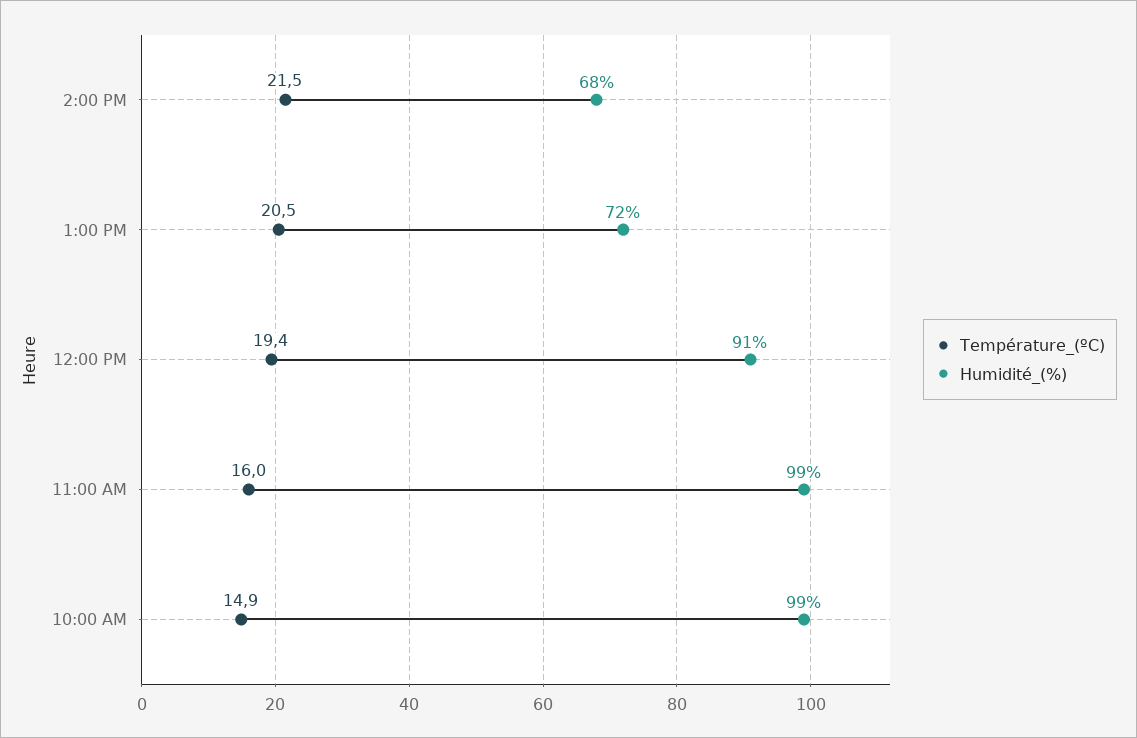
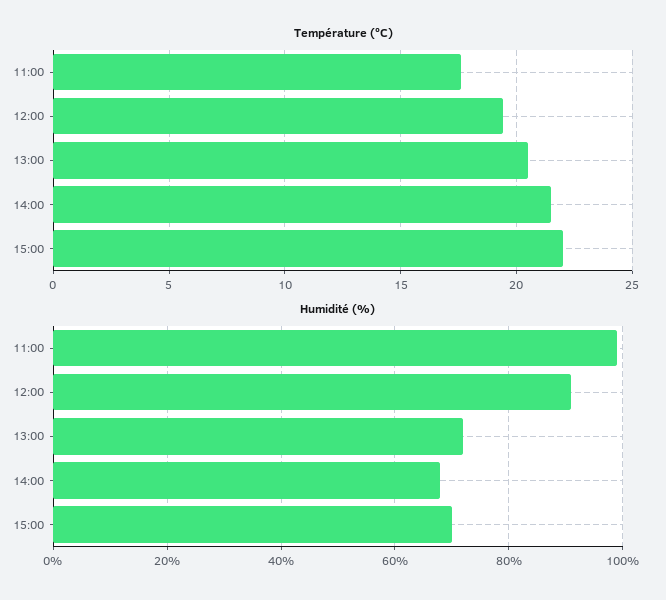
Température_(ºC), 11:00 AM: 16 -> 17.5
Température_(ºC), 10:00 AM: 14.9 -> none
Humidité_(%), 10:00 AM: 99 -> none
Température_(ºC), 15:00: none -> 22
Humidité_(%), 15:00: none -> 70

